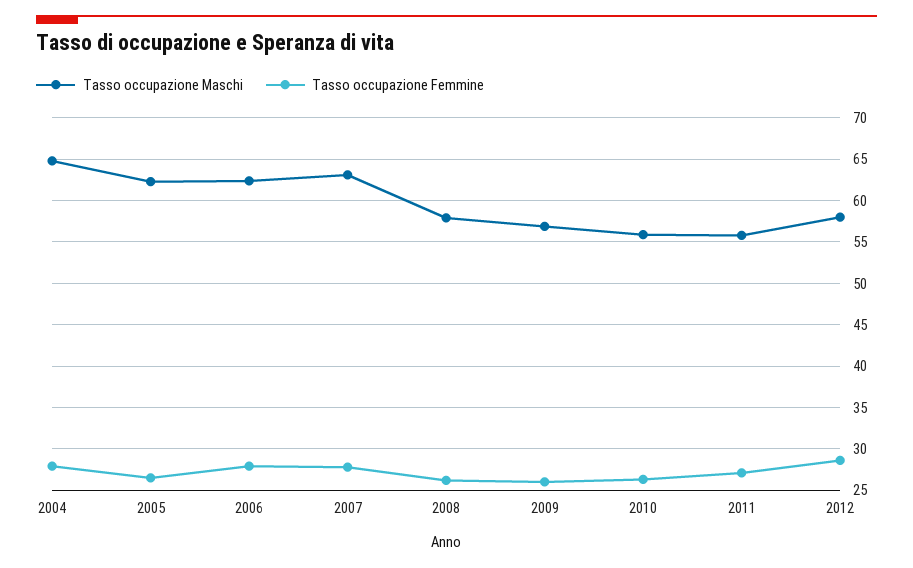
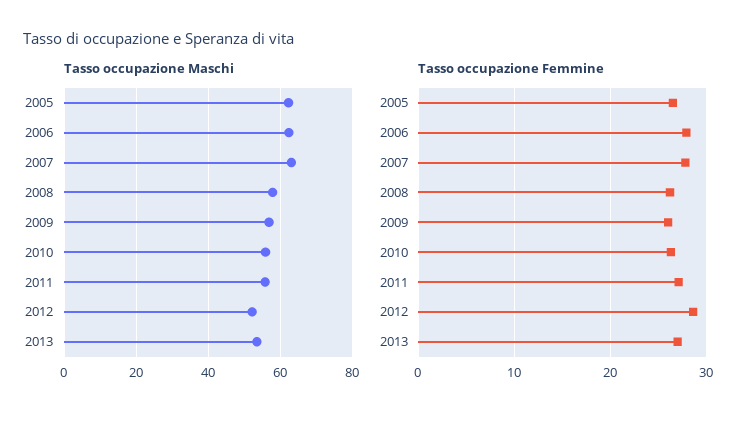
Tasso occupazione Maschi, 2004: 65 -> none
Tasso occupazione Femmine, 2004: 28 -> none
Tasso occupazione Maschi, 2012: 58 -> 52
Tasso occupazione Maschi, 2013: none -> 54
Tasso occupazione Femmine, 2013: none -> 27

